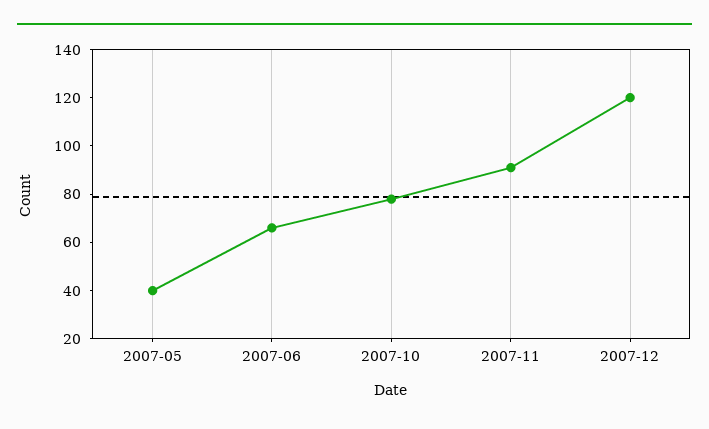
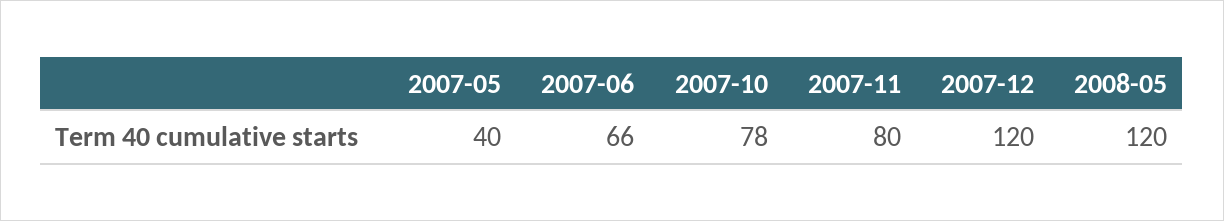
2007-11: 90 -> 80
2008-05: none -> 120

